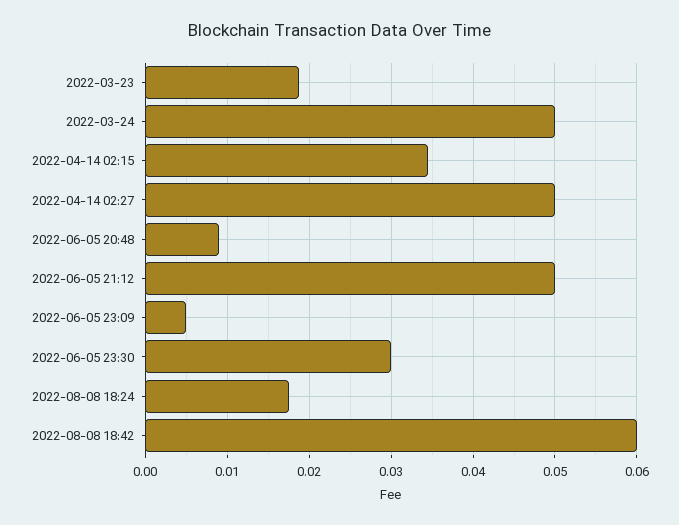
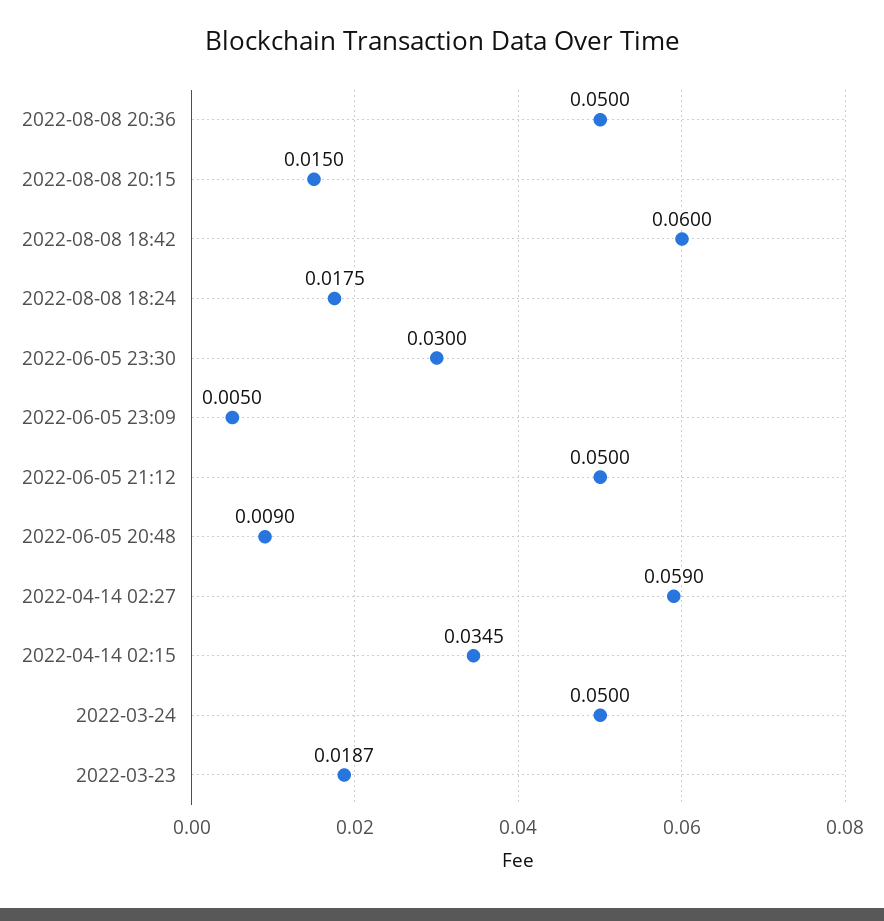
2022-04-14 02:27: 0.05 -> 0.059
2022-08-08 20:36: none -> 0.05
2022-08-08 20:15: none -> 0.015

